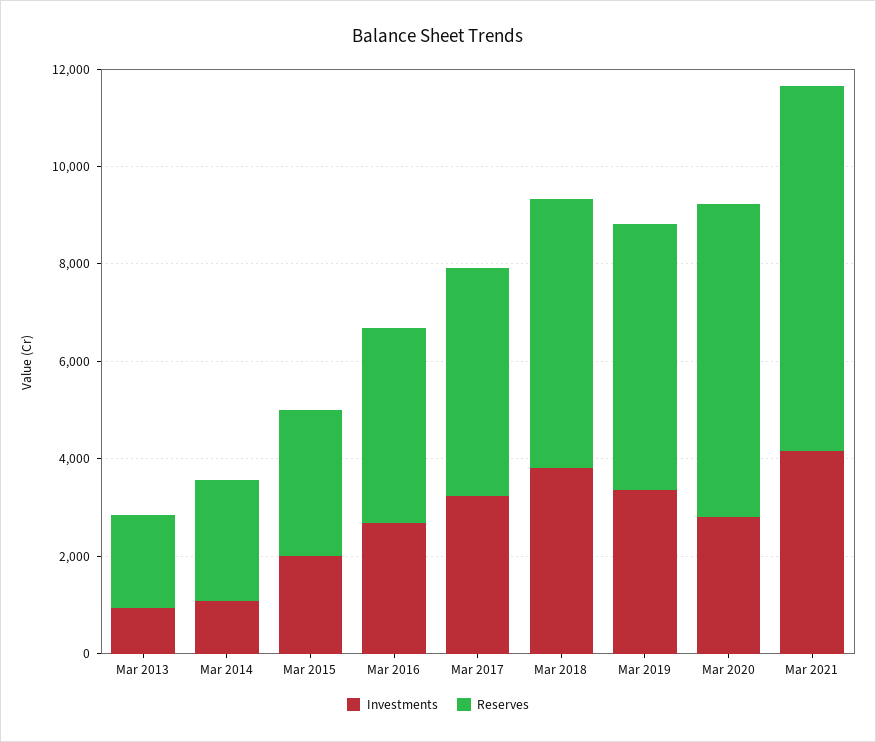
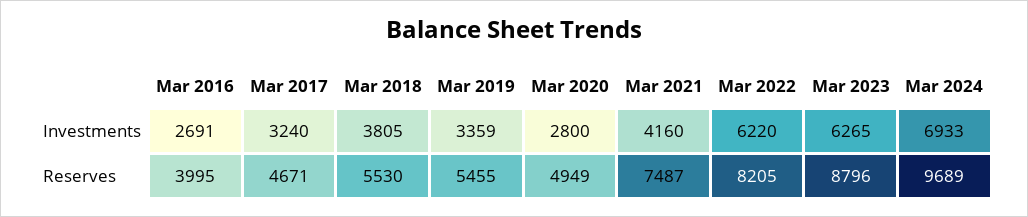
Investments, Mar 2013: 1000 -> none
Reserves, Mar 2013: 2000 -> none
Investments, Mar 2014: 1000 -> none
Reserves, Mar 2014: 2500 -> none
Investments, Mar 2015: 2000 -> none
Reserves, Mar 2015: 3000 -> none
Reserves, Mar 2020: 6500 -> 4949
Investments, Mar 2022: none -> 6220
Investments, Mar 2023: none -> 6265
Investments, Mar 2024: none -> 6933
Reserves, Mar 2022: none -> 8205
Reserves, Mar 2023: none -> 8796
Reserves, Mar 2024: none -> 9689

